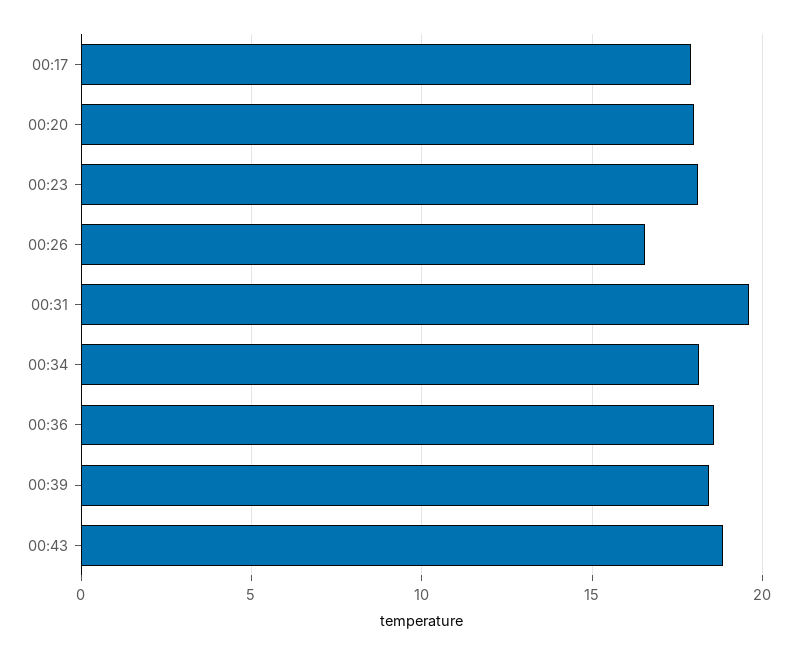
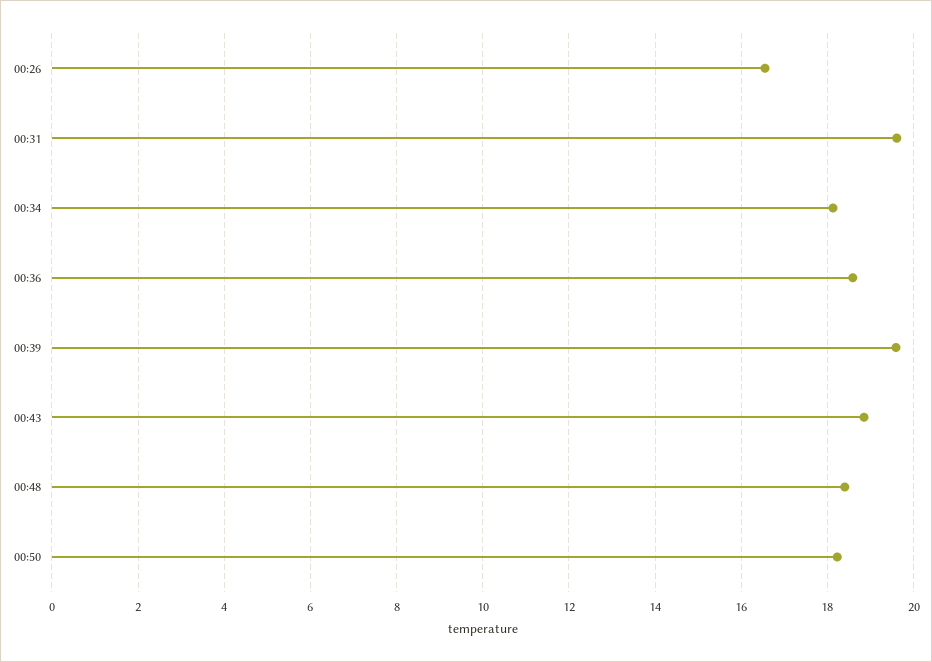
00:17: 18 -> none
00:20: 18 -> none
00:23: 18 -> none
00:39: 18.5 -> 19.6
00:48: none -> 18.4
00:50: none -> 18.2

